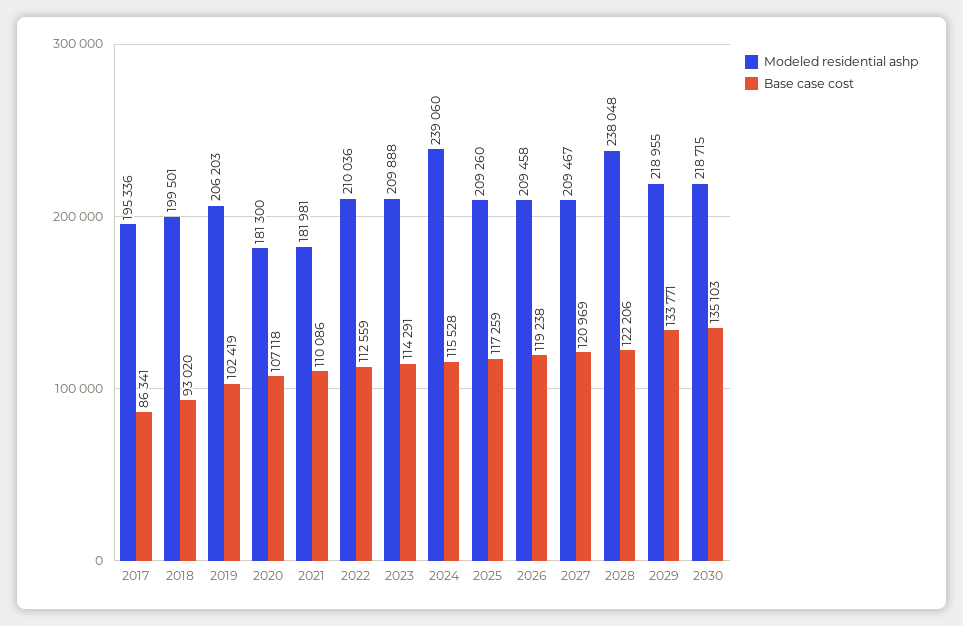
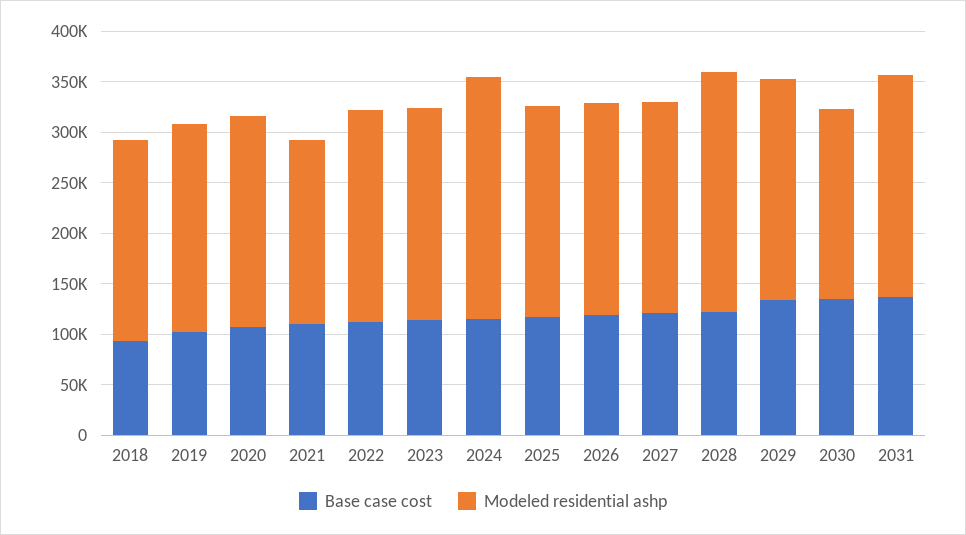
Modeled residential ashp, 2017: 195336 -> none
Base case cost, 2017: 86341 -> none
Modeled residential ashp, 2020: 181300 -> 210000
Modeled residential ashp, 2030: 218715 -> 190000
Base case cost, 2031: none -> 140000
Modeled residential ashp, 2031: none -> 220000

